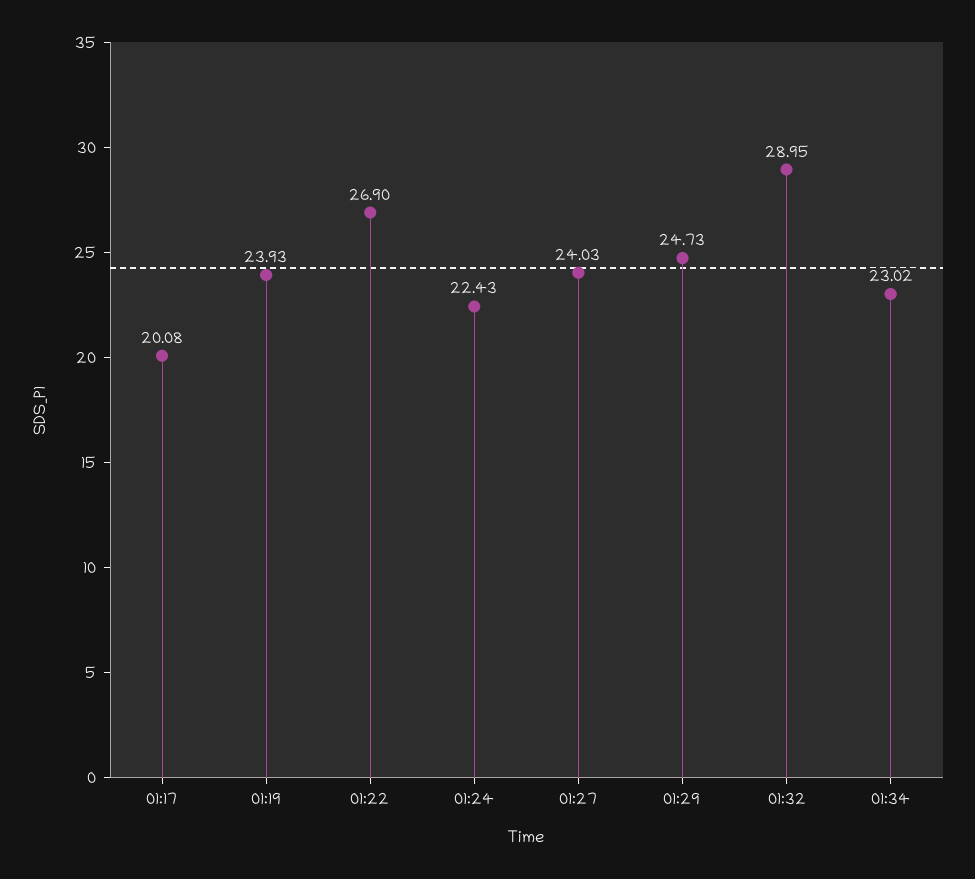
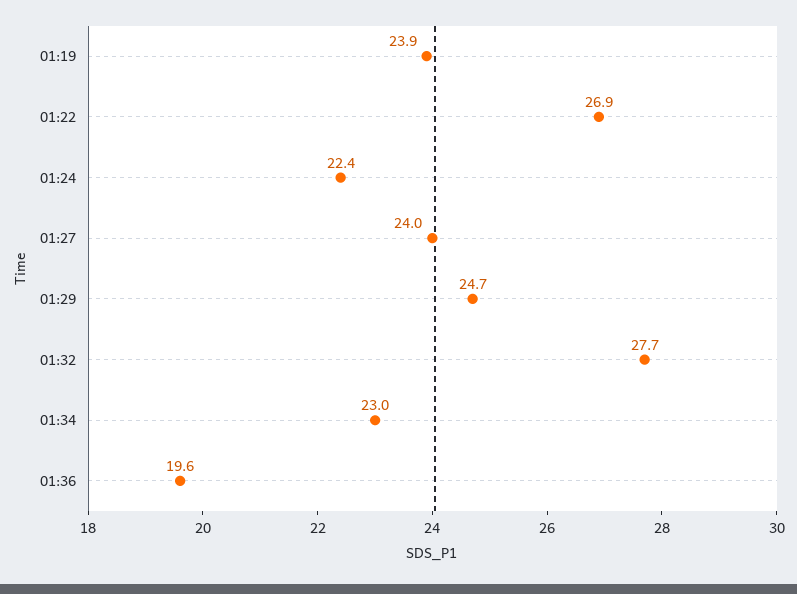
01:17: 20.08 -> none
01:32: 28.95 -> 27.7
01:36: none -> 19.6

